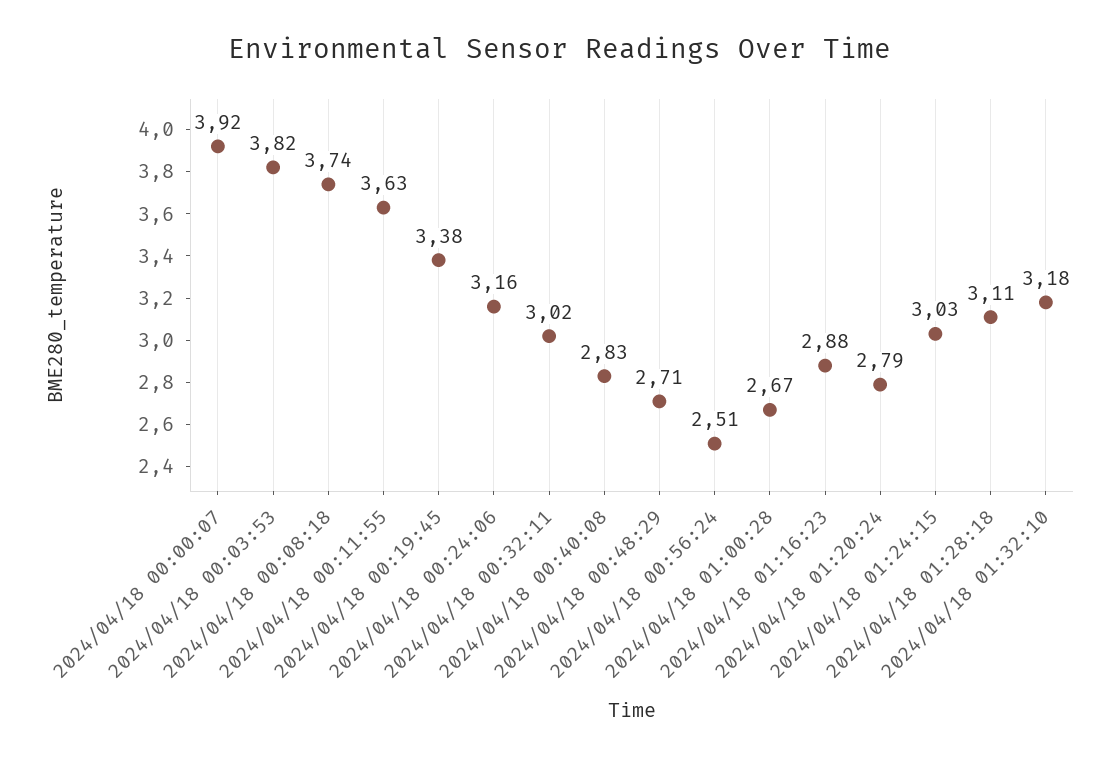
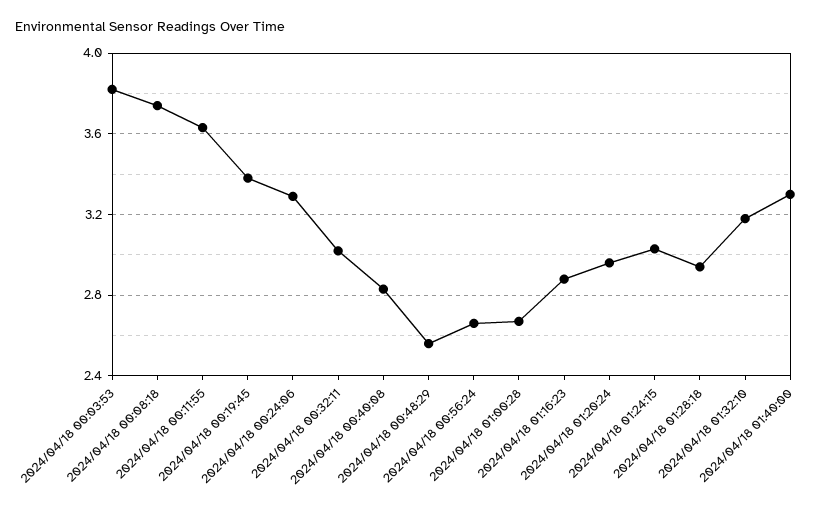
2024/04/18 00:00:07: 3.92 -> none
2024/04/18 00:24:06: 3.16 -> 3.3
2024/04/18 00:48:29: 2.71 -> 2.55
2024/04/18 00:56:24: 2.51 -> 2.65
2024/04/18 01:20:24: 2.79 -> 2.95
2024/04/18 01:28:18: 3.11 -> 2.95
2024/04/18 01:40:00: none -> 3.3

